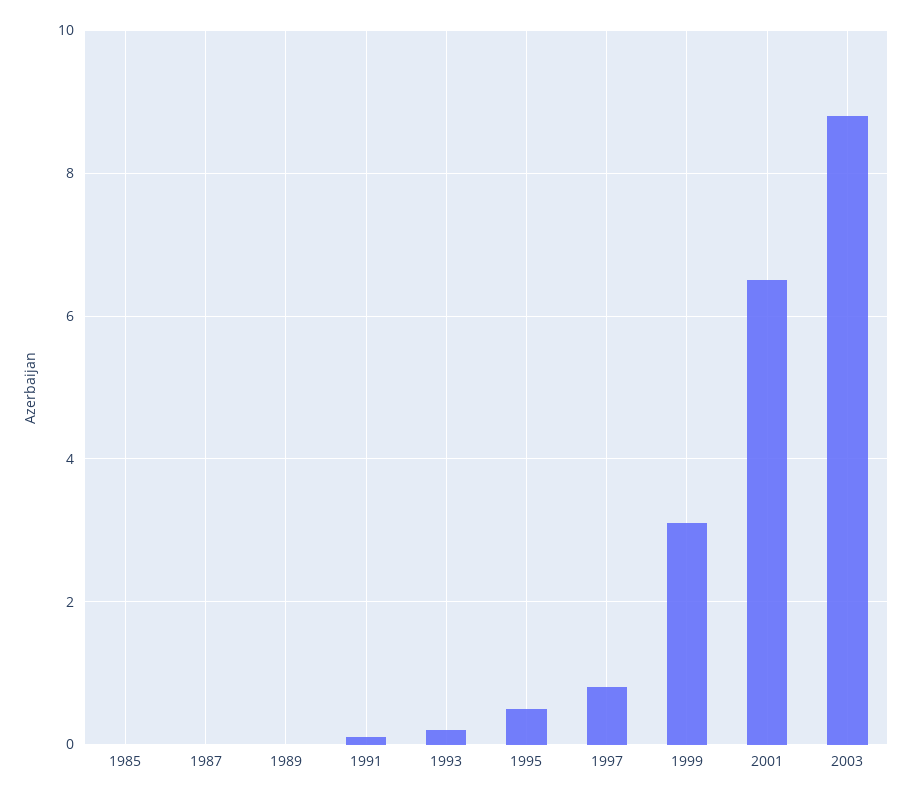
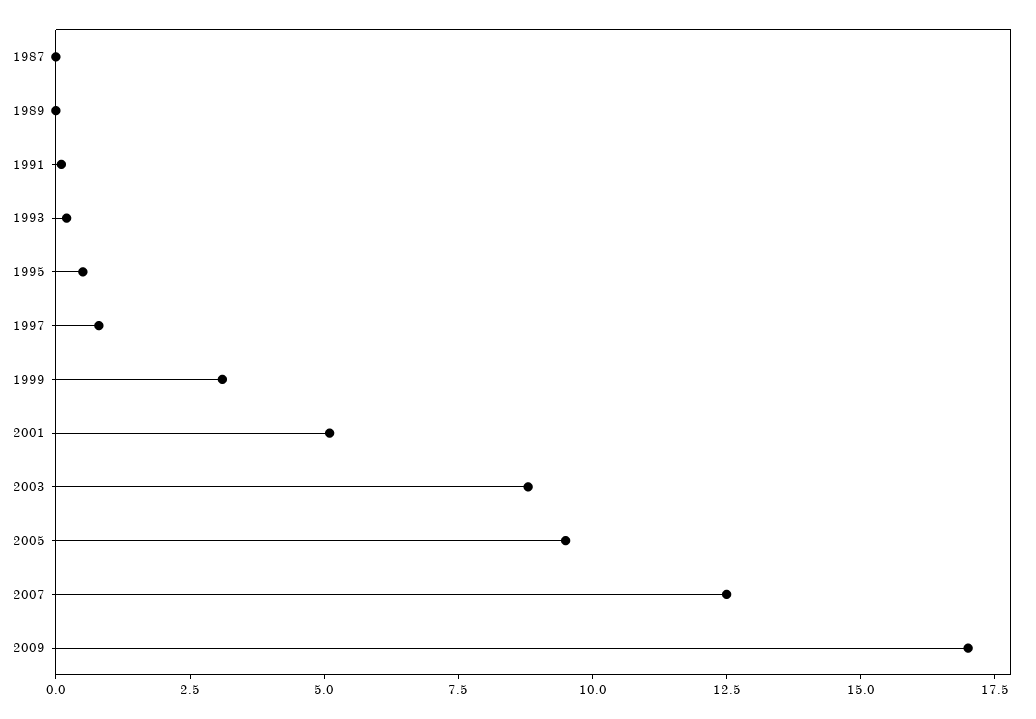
1985: 0 -> none
2001: 6.5 -> 5
2005: none -> 9.5
2007: none -> 12.5
2009: none -> 17

